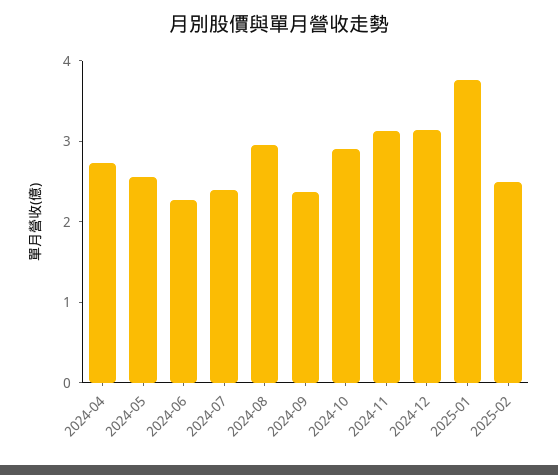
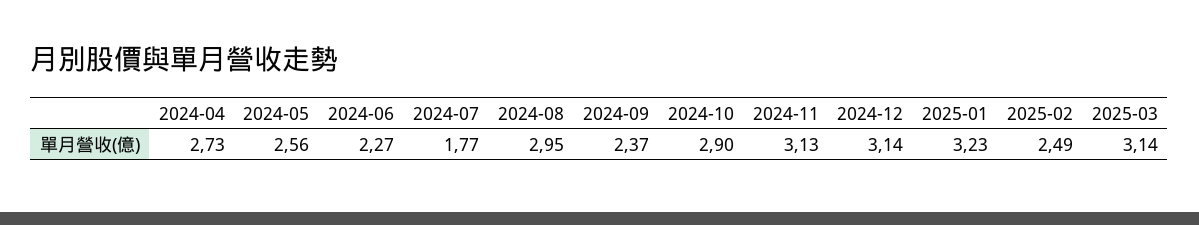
2024-07: 2.4 -> 1.77
2025-01: 3.8 -> 3.23
2025-03: none -> 3.14

